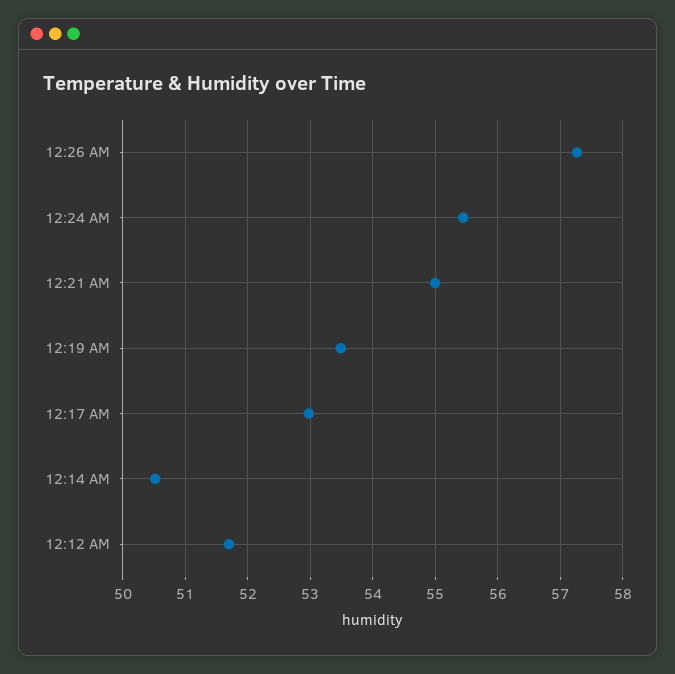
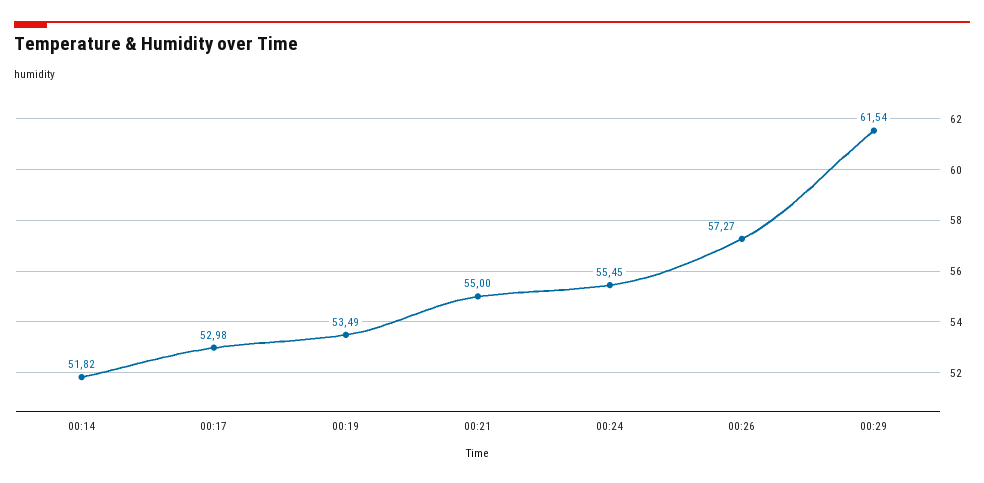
12:14 AM: 50.5 -> 51.82
12:12 AM: 51.7 -> none
00:29: none -> 61.54

